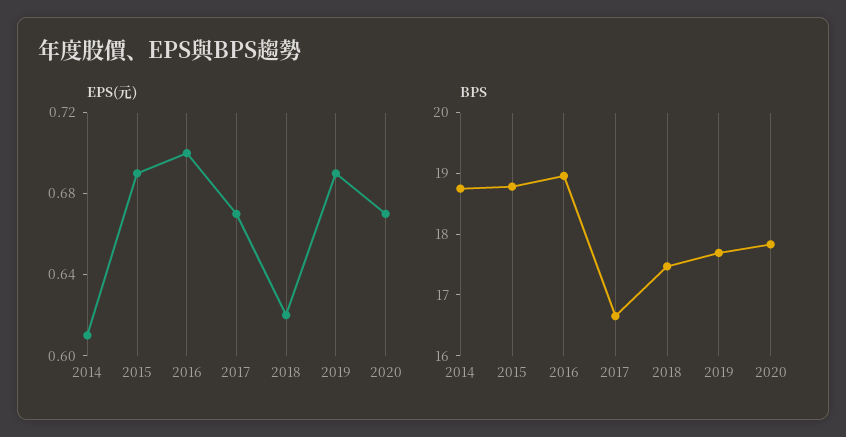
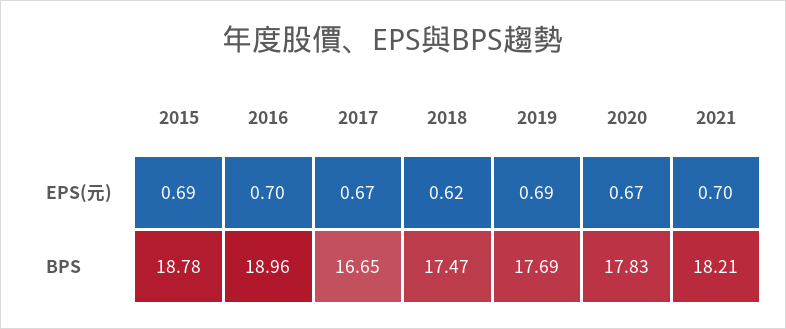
EPS(元), 2014: 0.61 -> none
BPS, 2014: 18.8 -> none
EPS(元), 2021: none -> 0.7
BPS, 2021: none -> 18.21

